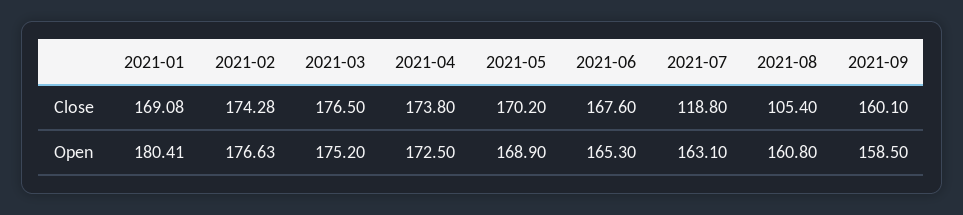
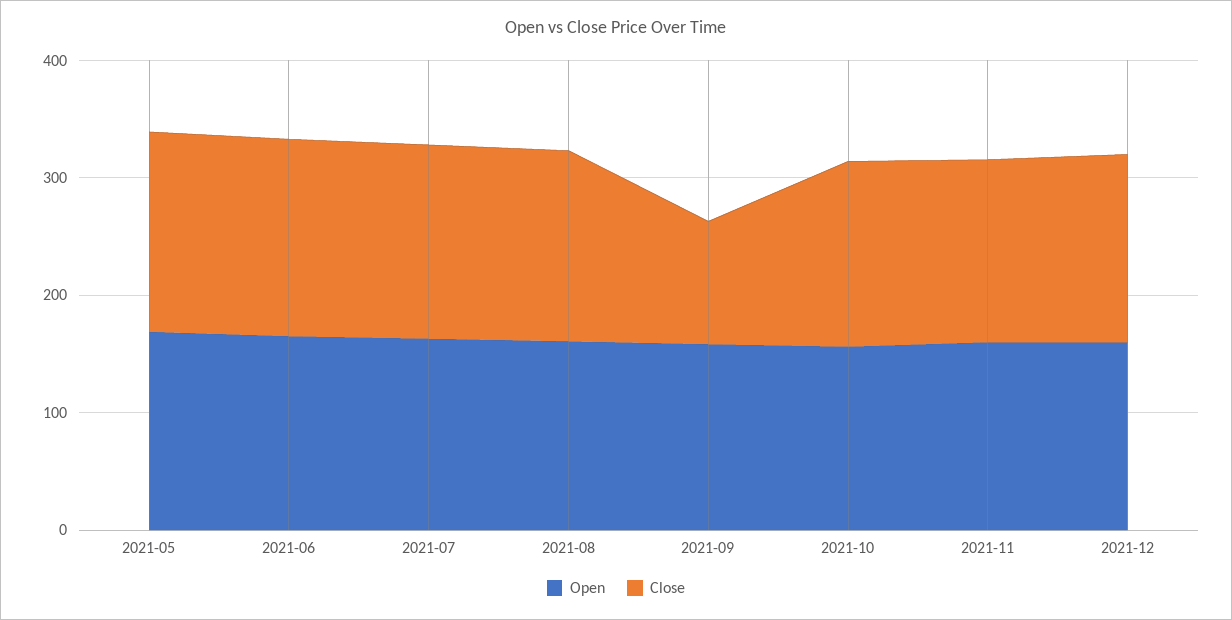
Close, 2021-01: 169.08 -> none
Close, 2021-02: 174.28 -> none
Close, 2021-03: 176.5 -> none
Close, 2021-04: 173.8 -> none
Close, 2021-07: 118.8 -> 160
Close, 2021-08: 105.4 -> 160
Close, 2021-09: 160.1 -> 100
Open, 2021-01: 180.41 -> none
Open, 2021-02: 176.63 -> none
Open, 2021-03: 175.2 -> none
Open, 2021-04: 172.5 -> none
Open, 2021-10: none -> 160
Close, 2021-10: none -> 160
Open, 2021-11: none -> 160
Close, 2021-11: none -> 160
Open, 2021-12: none -> 160
Close, 2021-12: none -> 160

